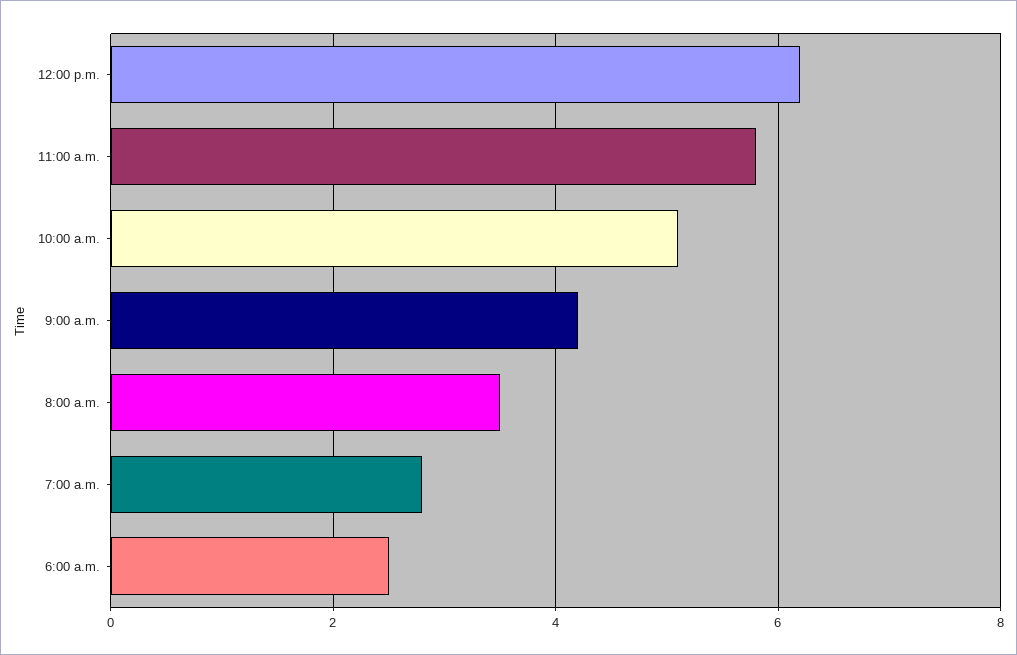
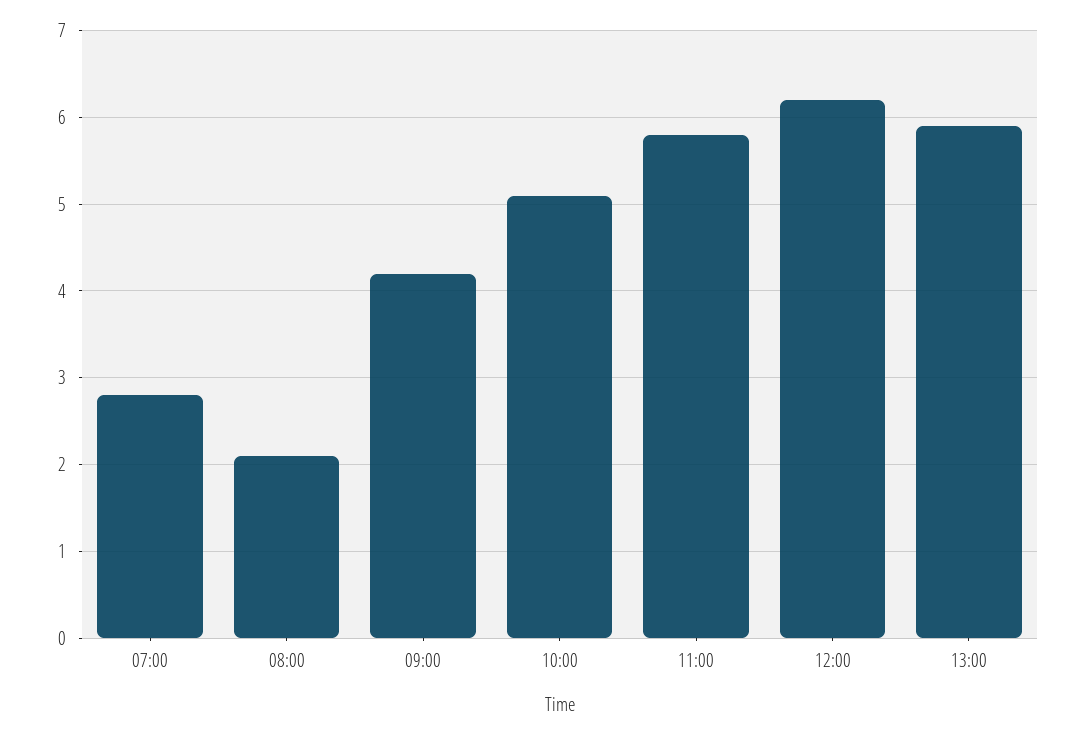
8:00 a.m.: 3.5 -> 2.1
6:00 a.m.: 2.5 -> none
13:00: none -> 5.9

